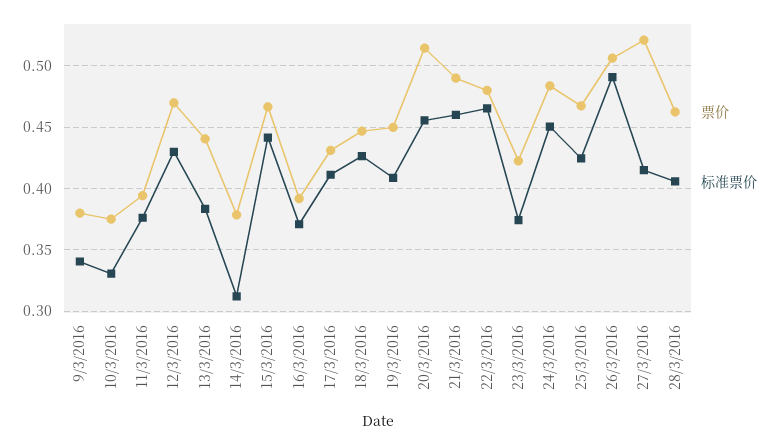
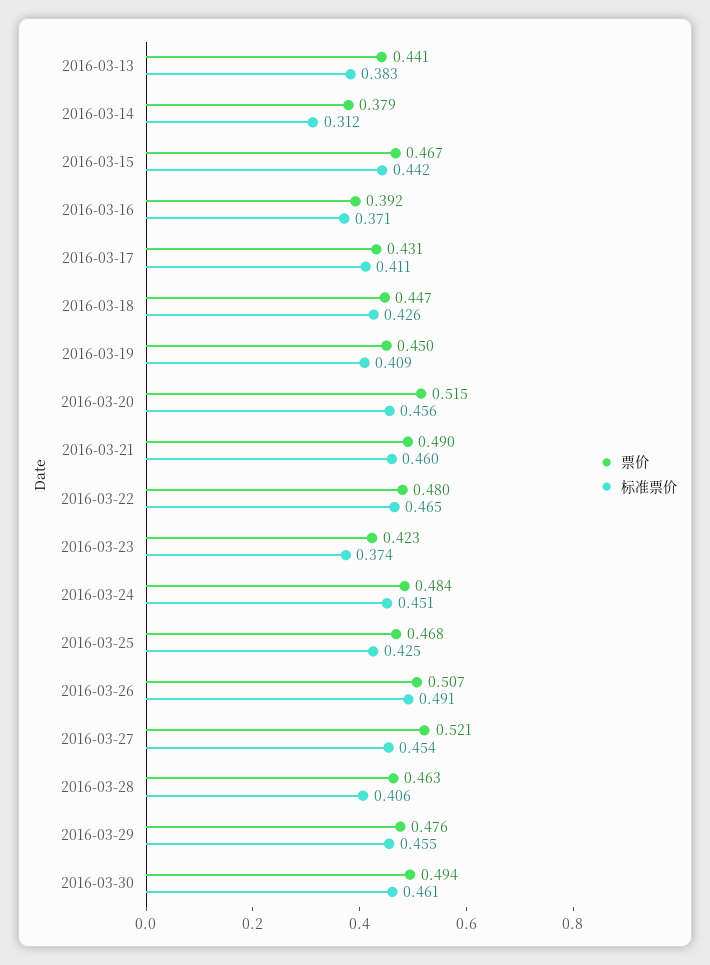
票价, 9/3/2016: 0.38 -> none
标准票价, 9/3/2016: 0.34 -> none
票价, 10/3/2016: 0.375 -> none
标准票价, 10/3/2016: 0.33 -> none
票价, 11/3/2016: 0.395 -> none
标准票价, 11/3/2016: 0.375 -> none
票价, 12/3/2016: 0.47 -> none
标准票价, 12/3/2016: 0.43 -> none
标准票价, 27/3/2016: 0.415 -> 0.454
票价, 2016-03-29: none -> 0.476
标准票价, 2016-03-29: none -> 0.455
票价, 2016-03-30: none -> 0.494
标准票价, 2016-03-30: none -> 0.461

